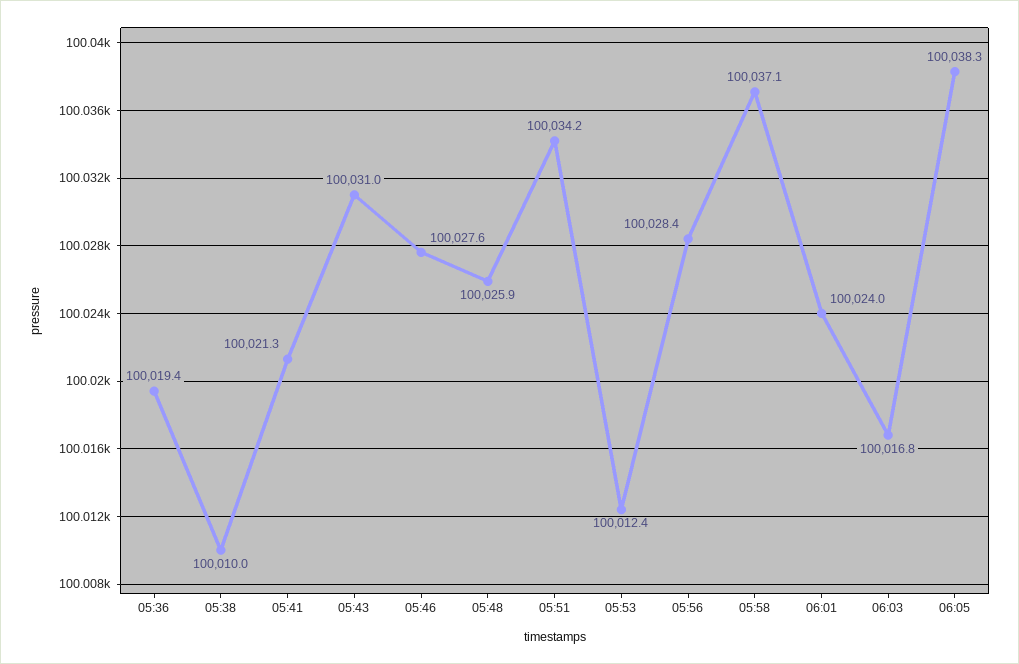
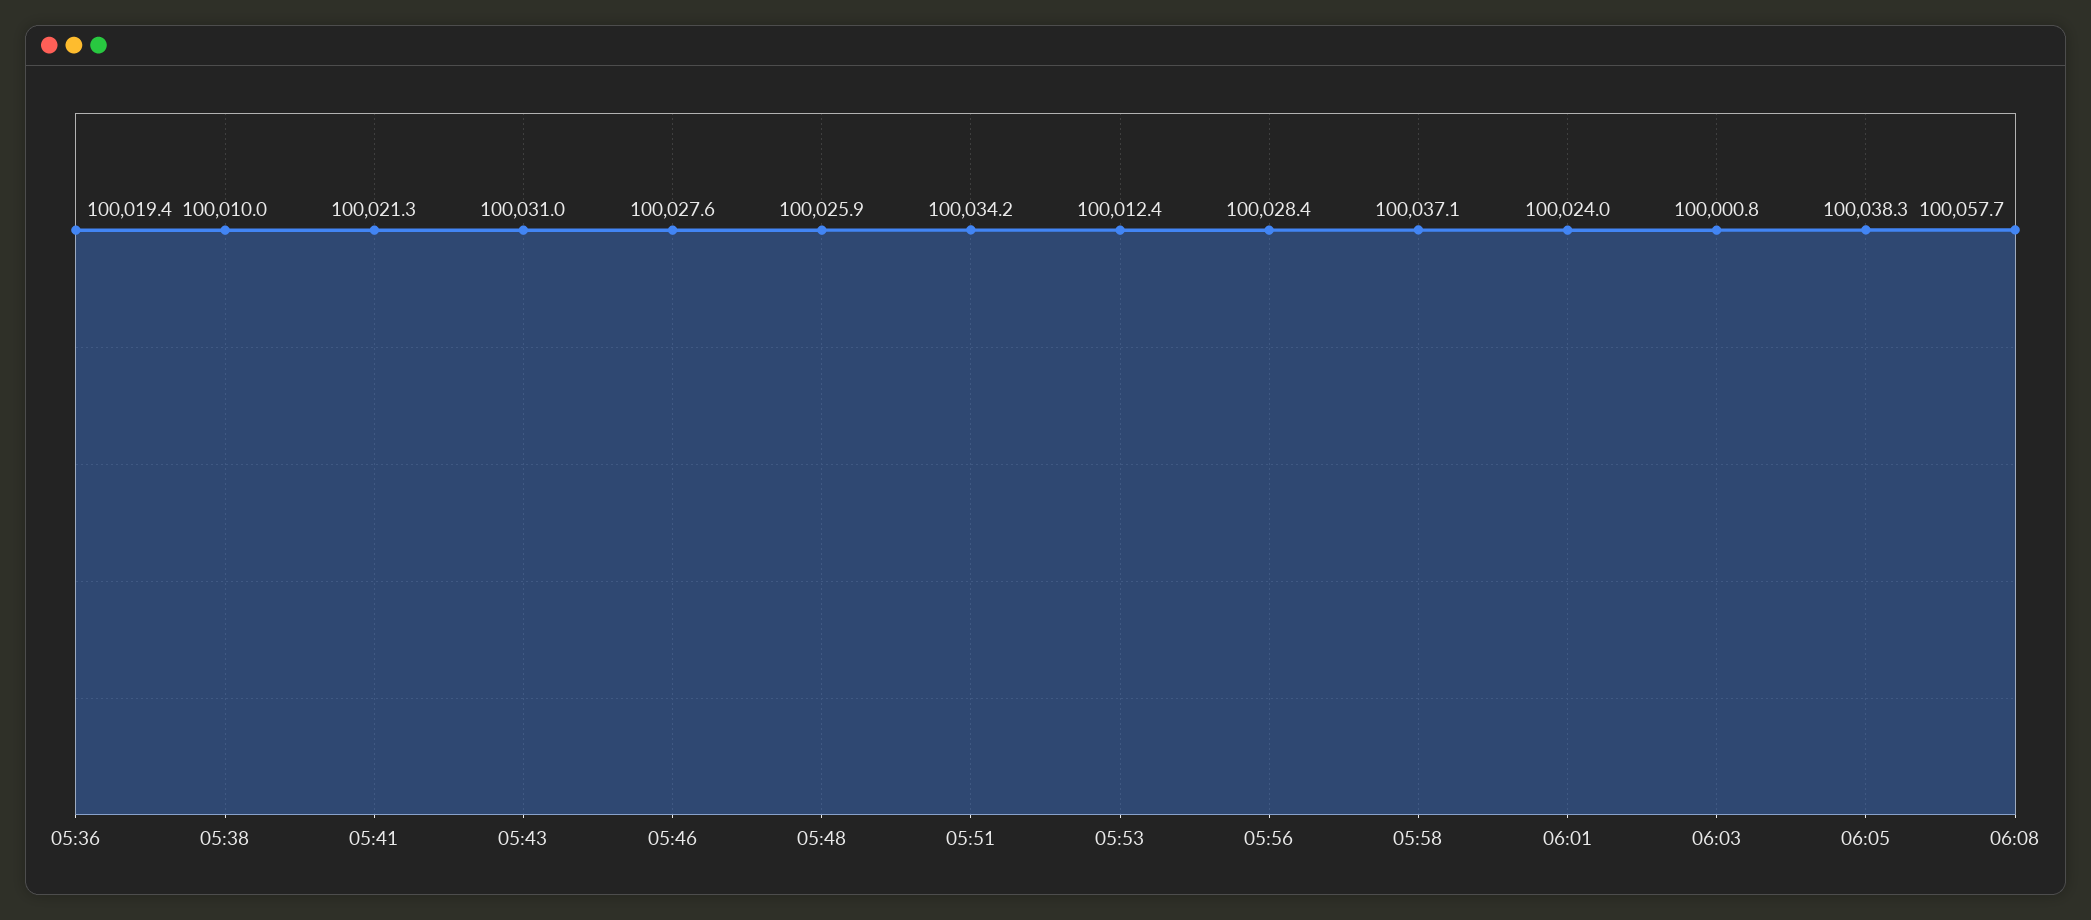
06:03: 100016.8 -> 100000.8
06:08: none -> 100057.7

